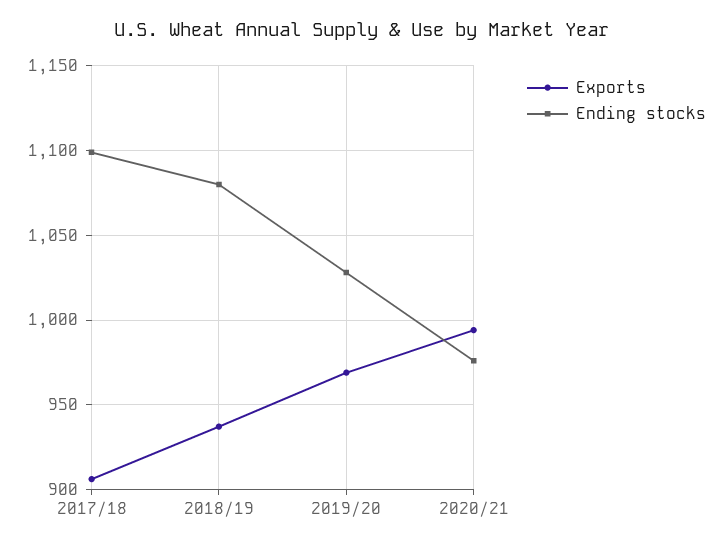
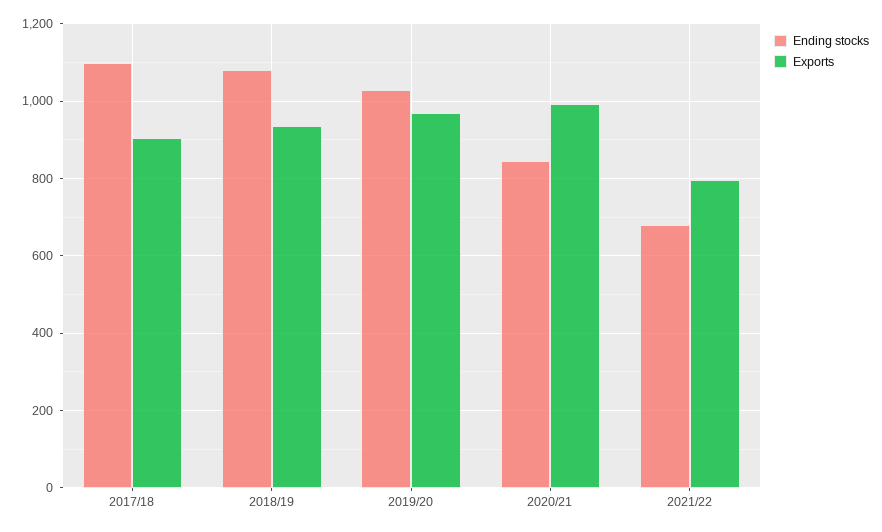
Ending stocks, 2020/21: 975 -> 840
Ending stocks, 2021/22: none -> 680
Exports, 2021/22: none -> 800

